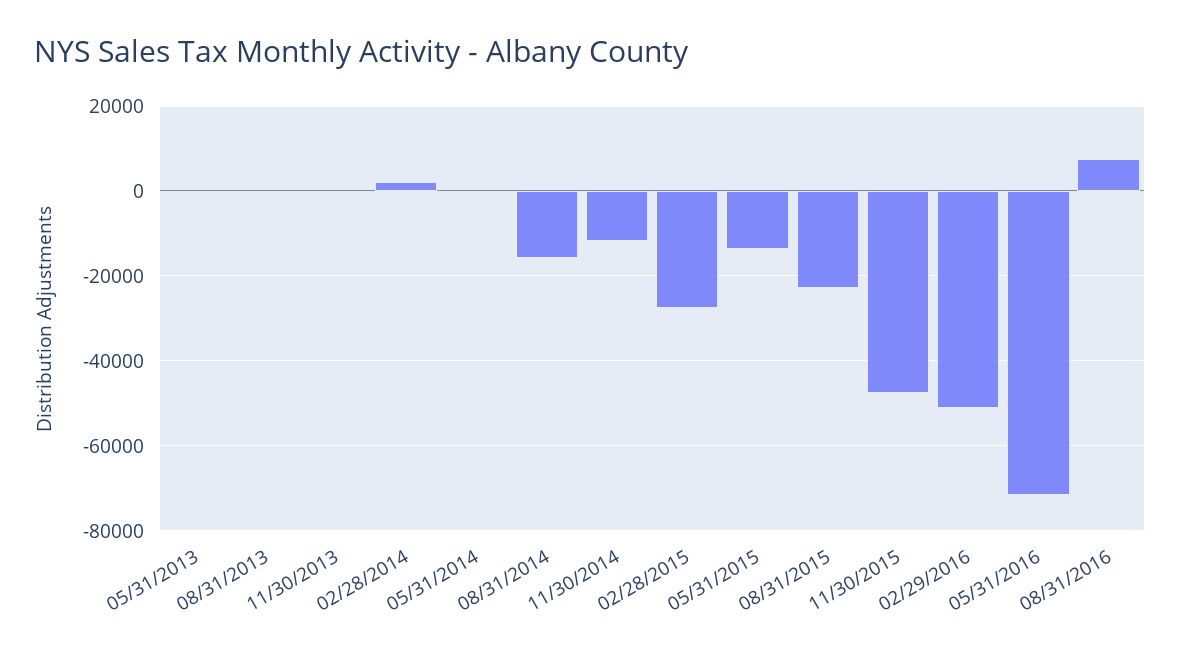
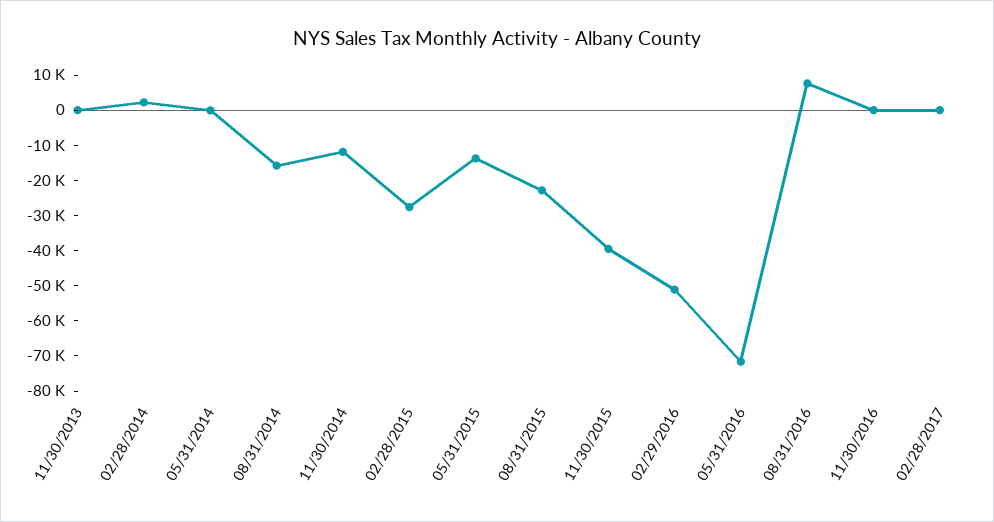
05/31/2013: 0 -> none
08/31/2013: 0 -> none
11/30/2015: -48000 -> -40000
11/30/2016: none -> 0
02/28/2017: none -> 0

